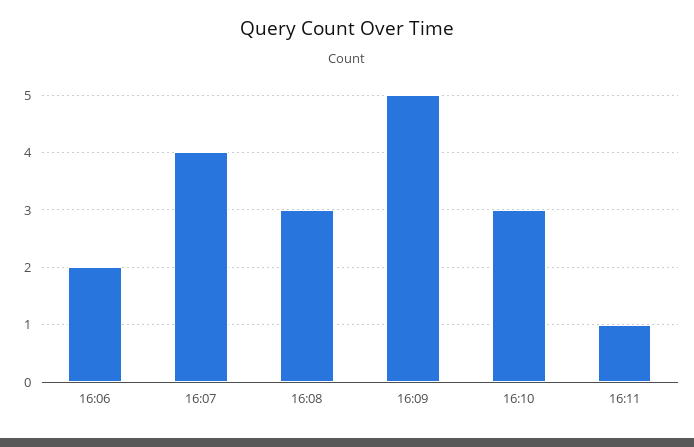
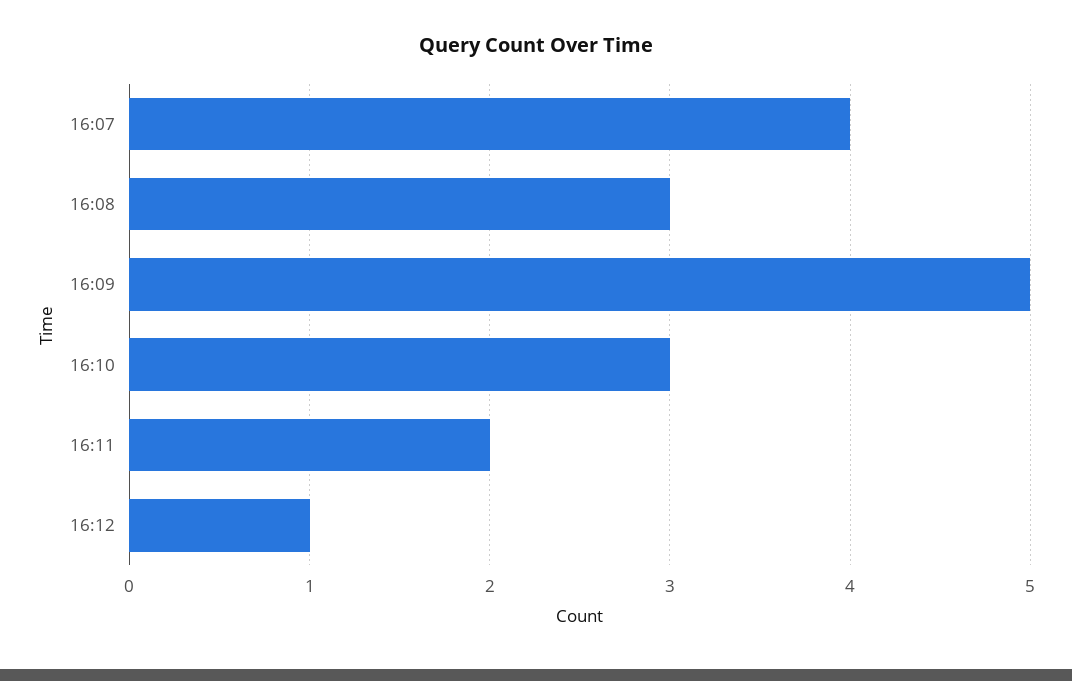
16:06: 2 -> none
16:11: 1 -> 2
16:12: none -> 1

